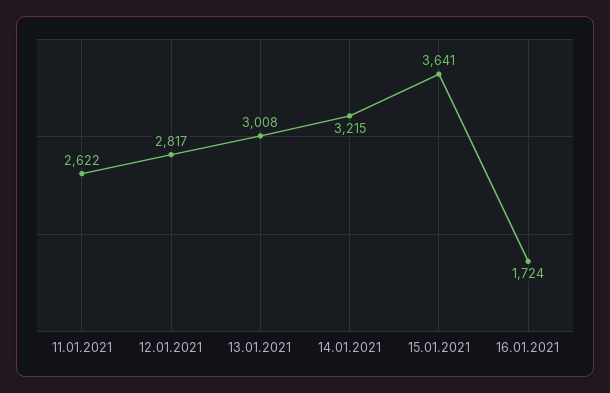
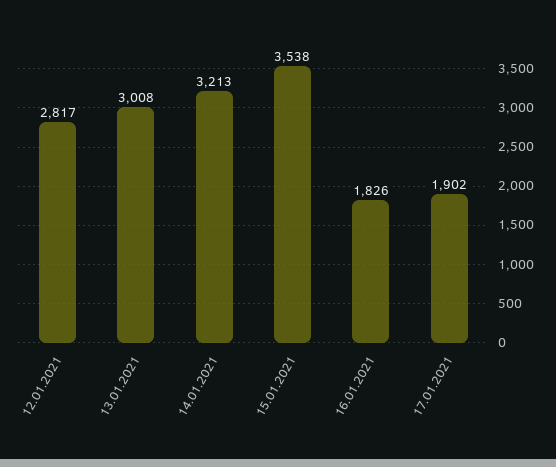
11.01.2021: 2622 -> none
14.01.2021: 3215 -> 3213
15.01.2021: 3641 -> 3538
16.01.2021: 1724 -> 1826
17.01.2021: none -> 1902

